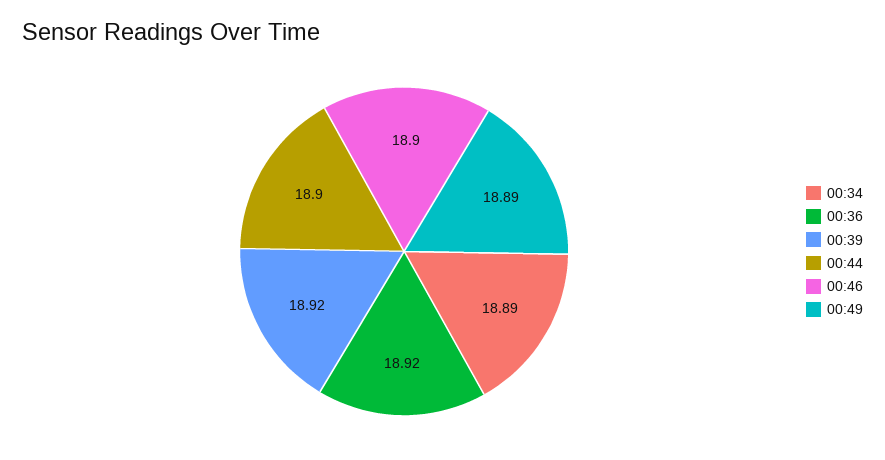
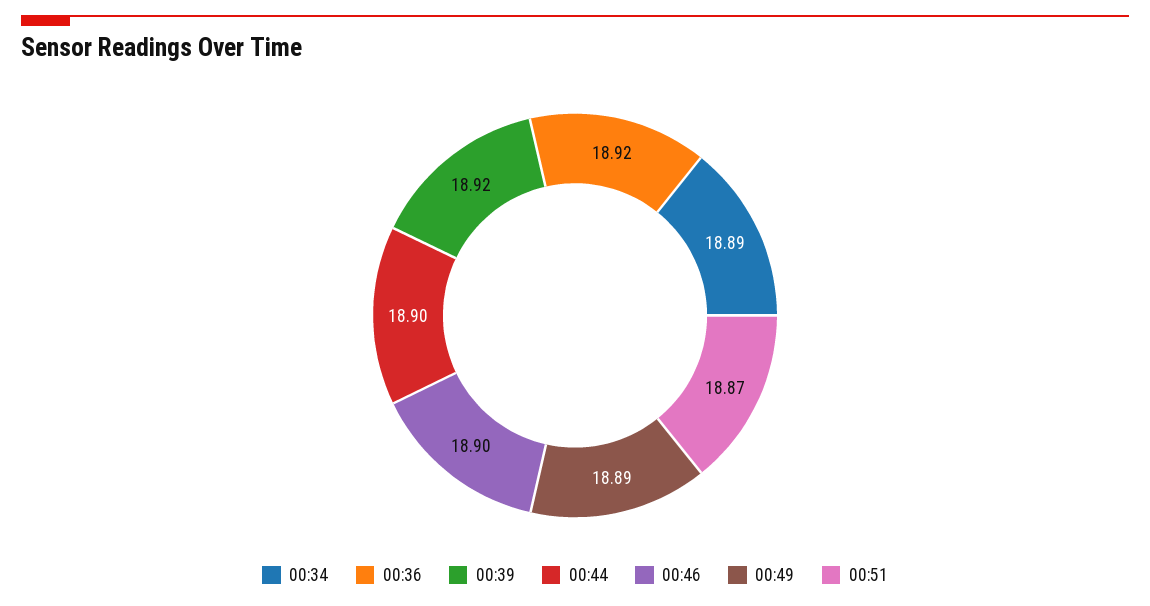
00:51: none -> 18.87

